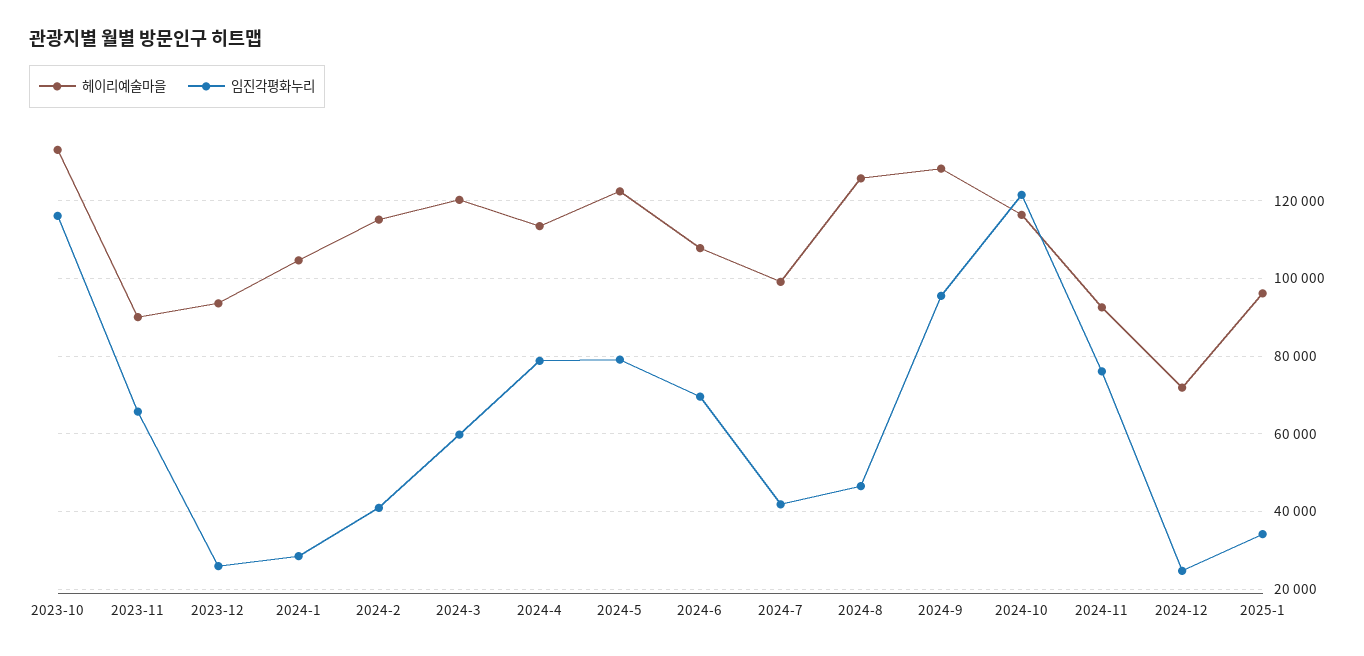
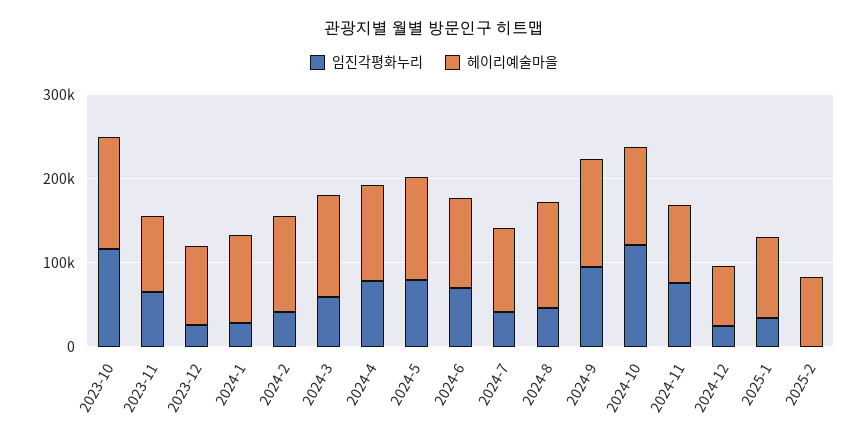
임진각평화누리, 2025-2: none -> 0
헤이리예술마을, 2025-2: none -> 80000

